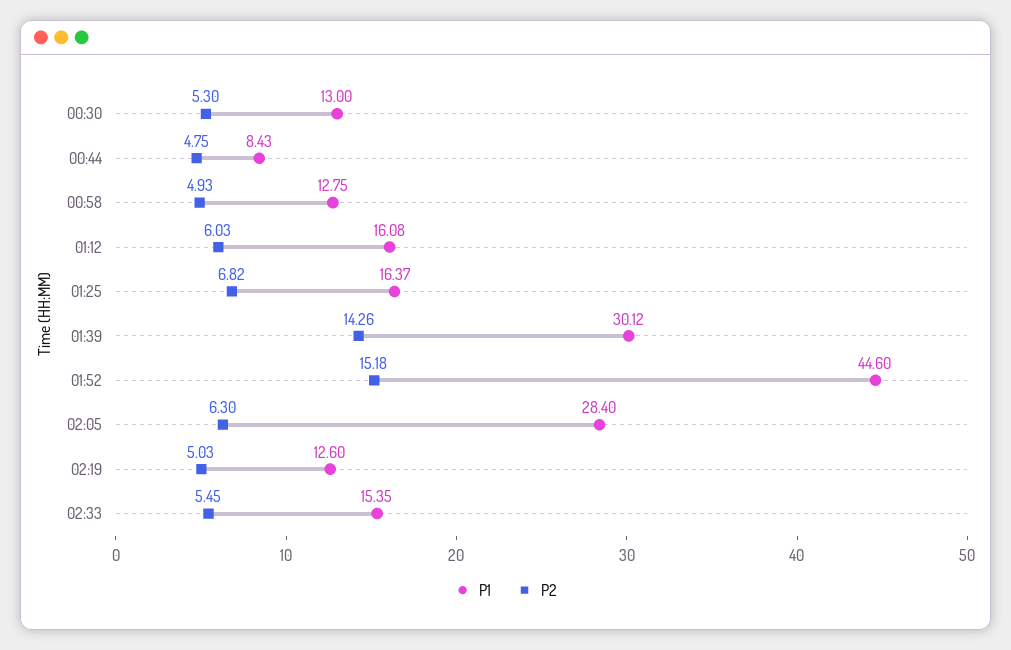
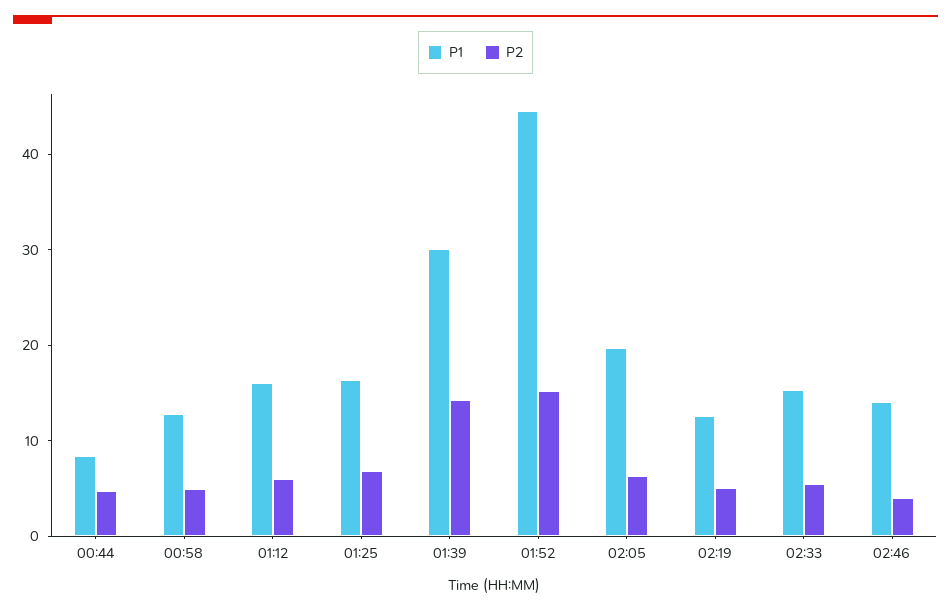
P1, 00:30: 13 -> none
P2, 00:30: 5.3 -> none
P1, 02:05: 28.4 -> 20
P1, 02:46: none -> 14
P2, 02:46: none -> 4

